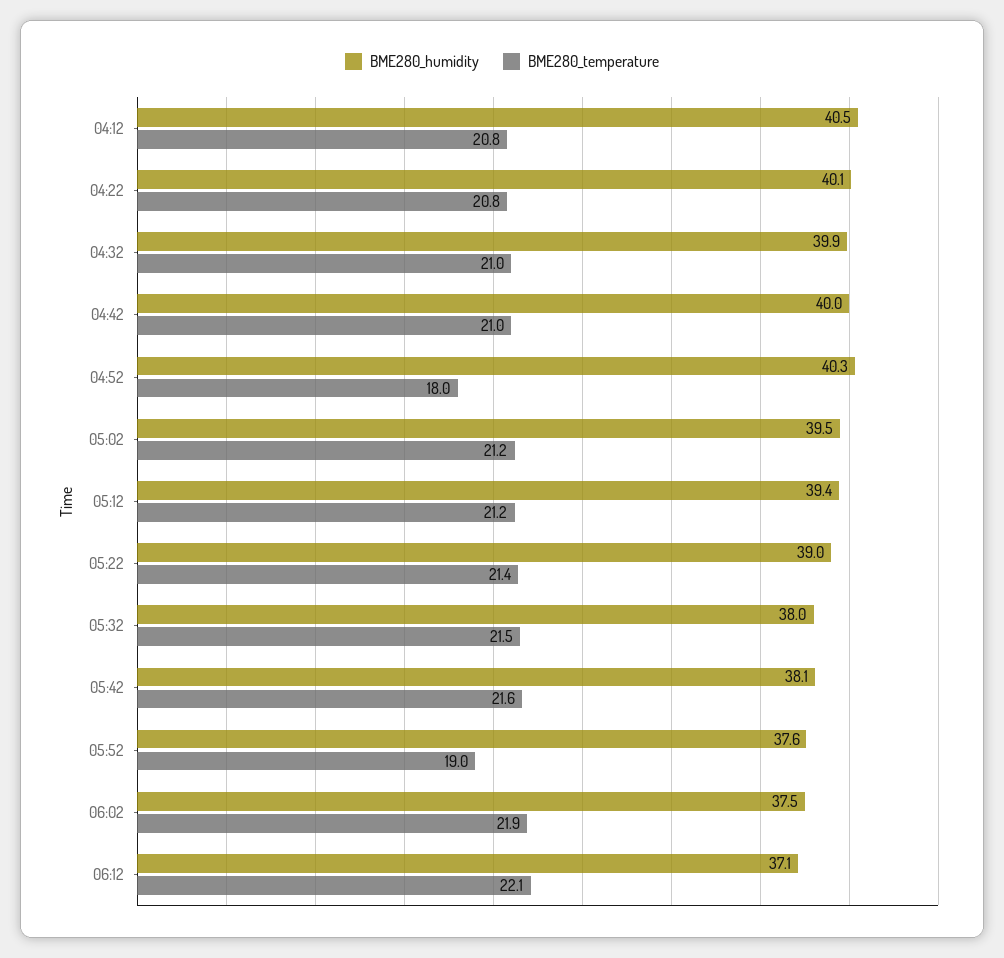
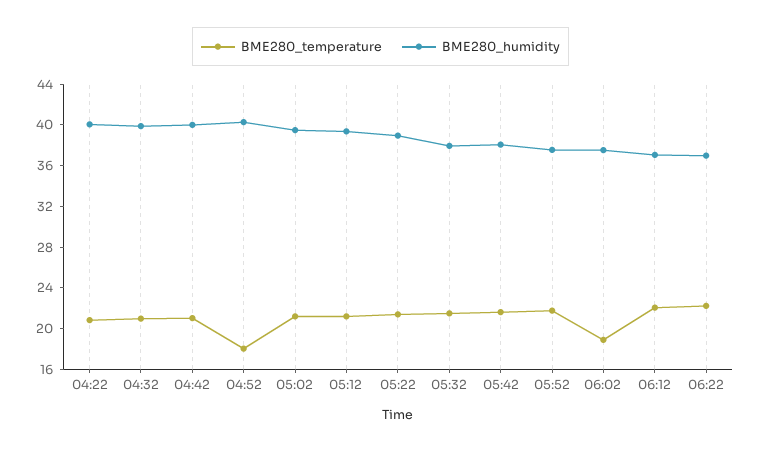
BME280_humidity, 04:12: 40.5 -> none
BME280_temperature, 04:12: 20.8 -> none
BME280_temperature, 05:52: 19 -> 22
BME280_temperature, 06:02: 21.9 -> 19
BME280_temperature, 06:22: none -> 22
BME280_humidity, 06:22: none -> 37

